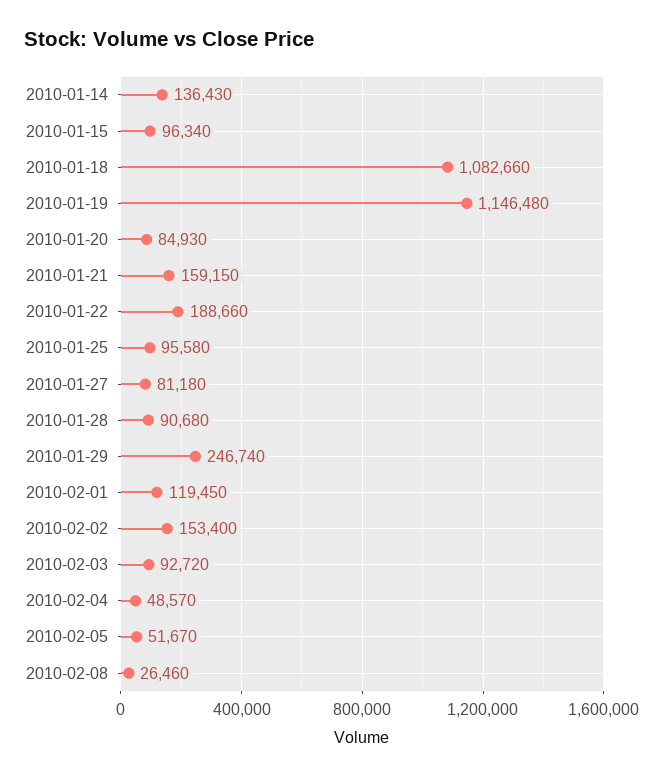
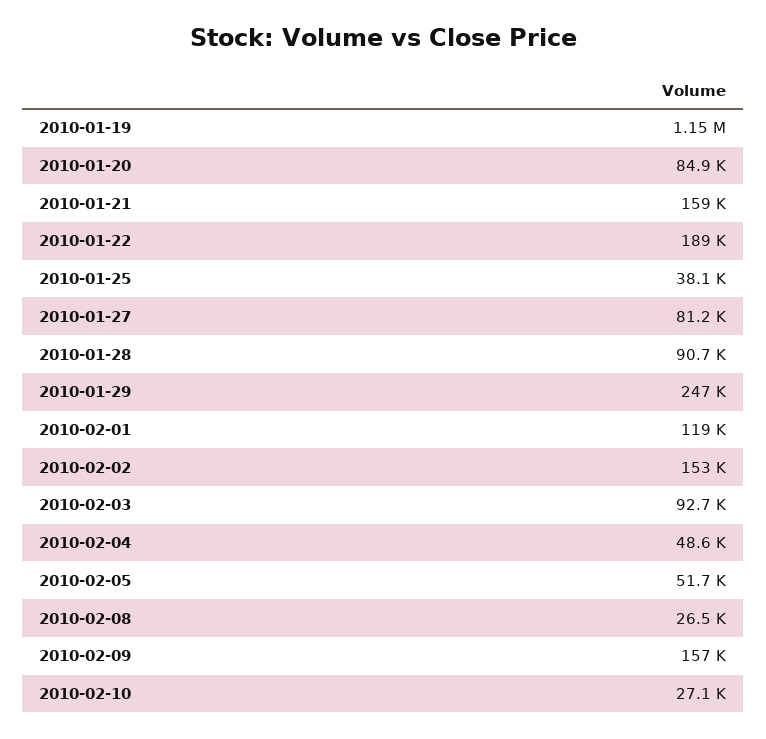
2010-01-14: 136430 -> none
2010-01-15: 96340 -> none
2010-01-18: 1082660 -> none
2010-01-25: 95580 -> 38100
2010-02-09: none -> 157000
2010-02-10: none -> 27100

